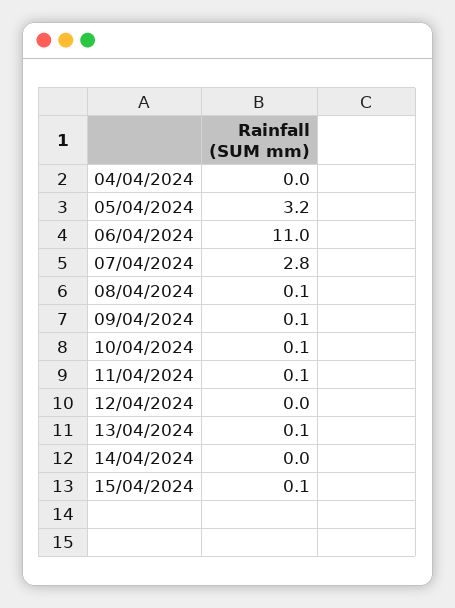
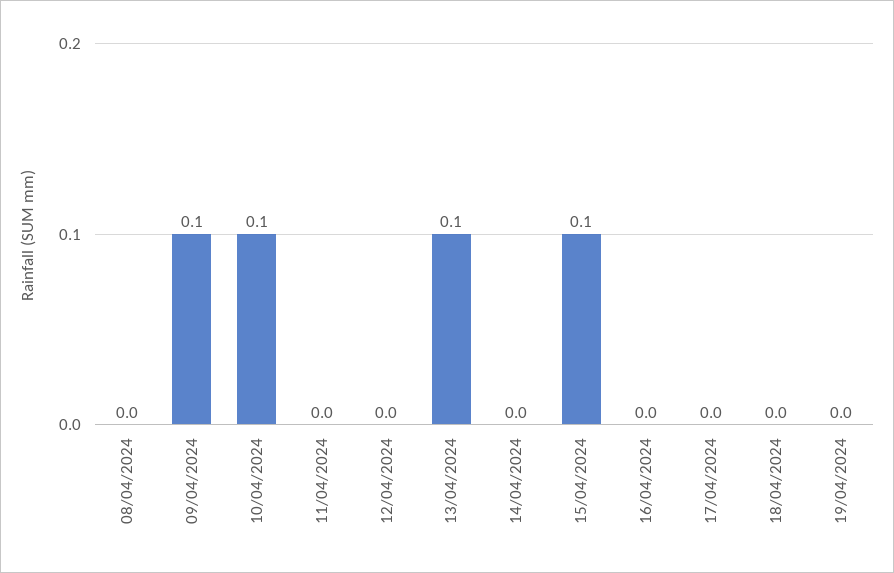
04/04/2024: 0 -> none
05/04/2024: 3.2 -> none
06/04/2024: 11 -> none
07/04/2024: 2.8 -> none
08/04/2024: 0.1 -> 0
11/04/2024: 0.1 -> 0
16/04/2024: none -> 0
17/04/2024: none -> 0
18/04/2024: none -> 0
19/04/2024: none -> 0

